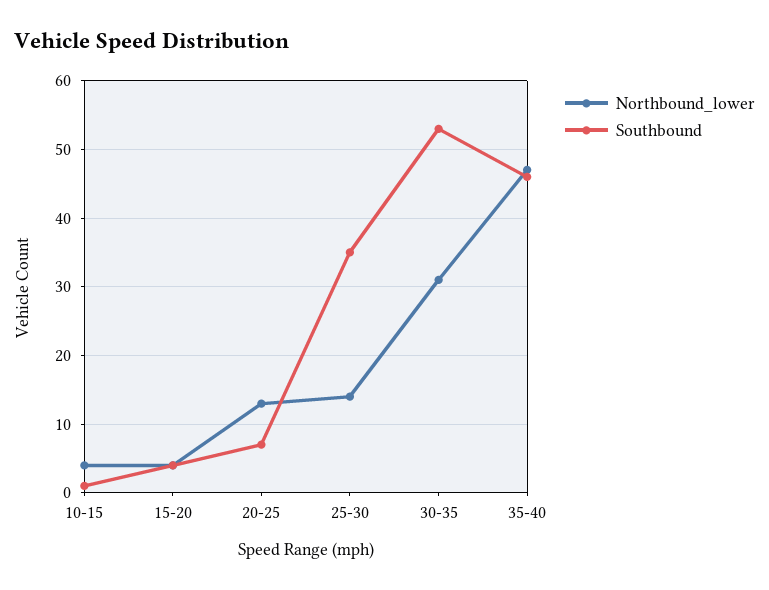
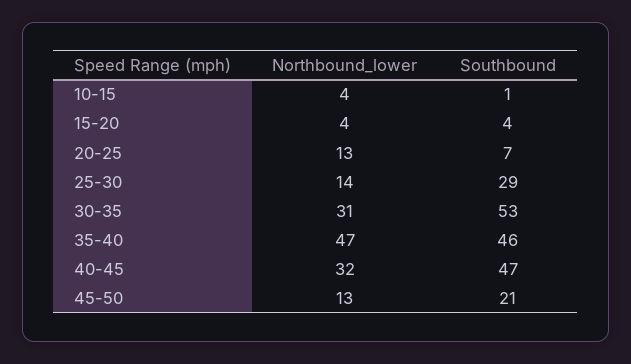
Southbound, 25-30: 35 -> 29
Northbound_lower, 40-45: none -> 32
Southbound, 40-45: none -> 47
Northbound_lower, 45-50: none -> 13
Southbound, 45-50: none -> 21

